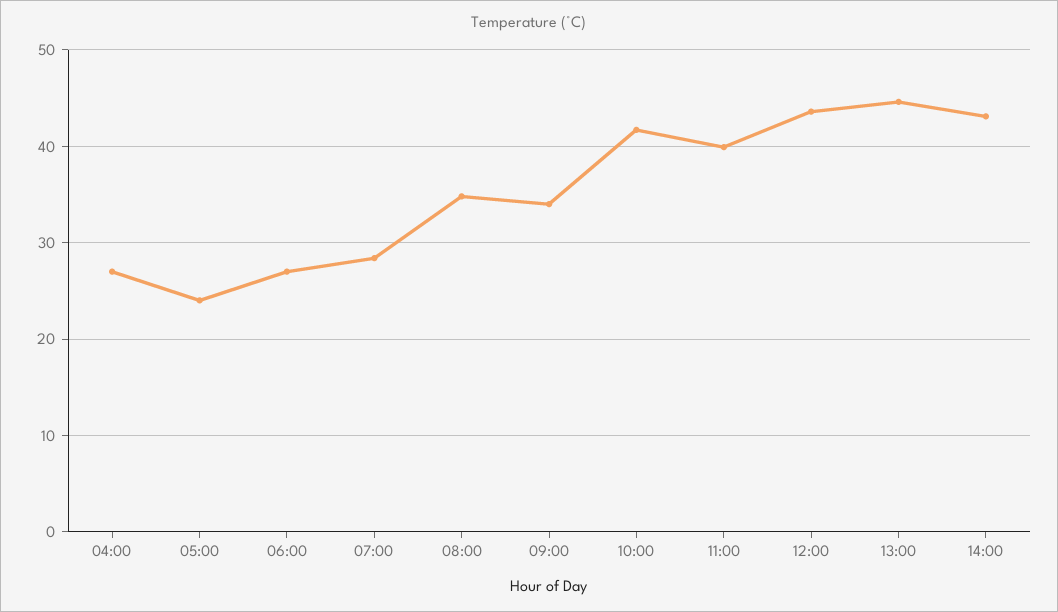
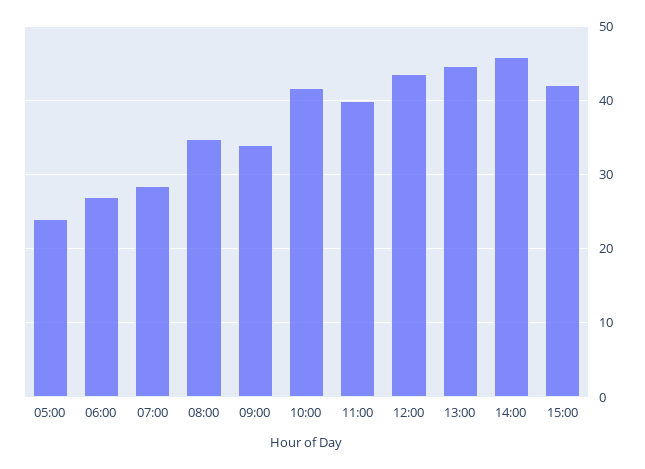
04:00: 27 -> none
14:00: 43 -> 46
15:00: none -> 42

